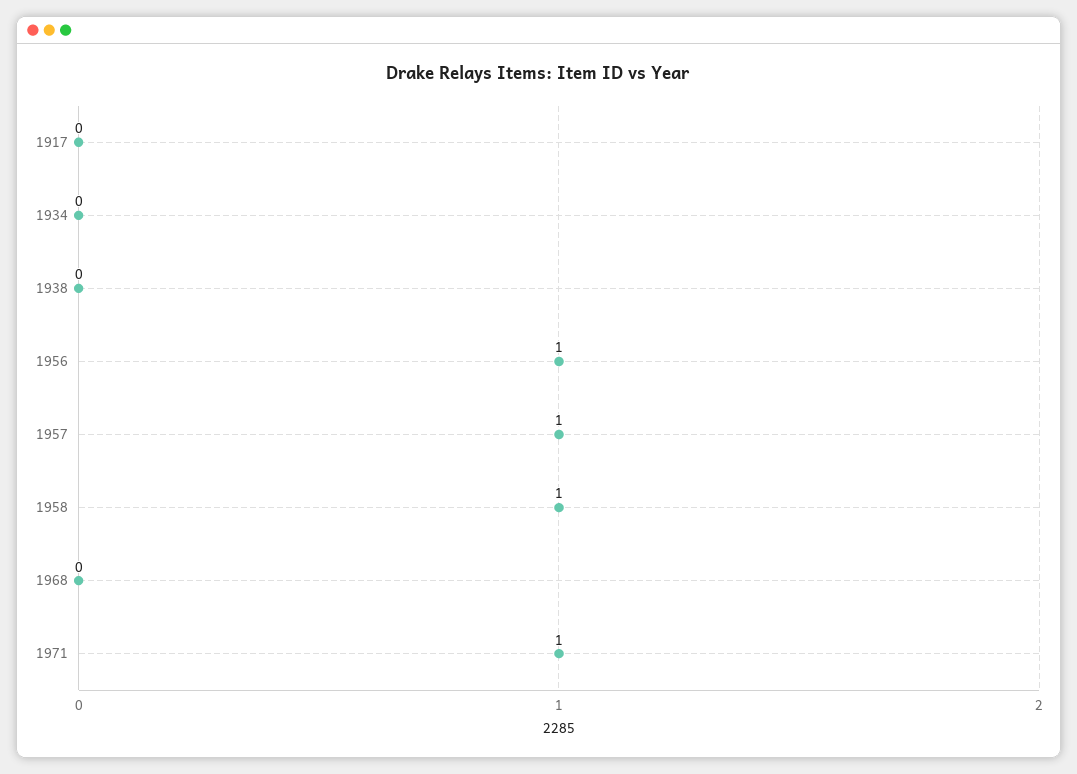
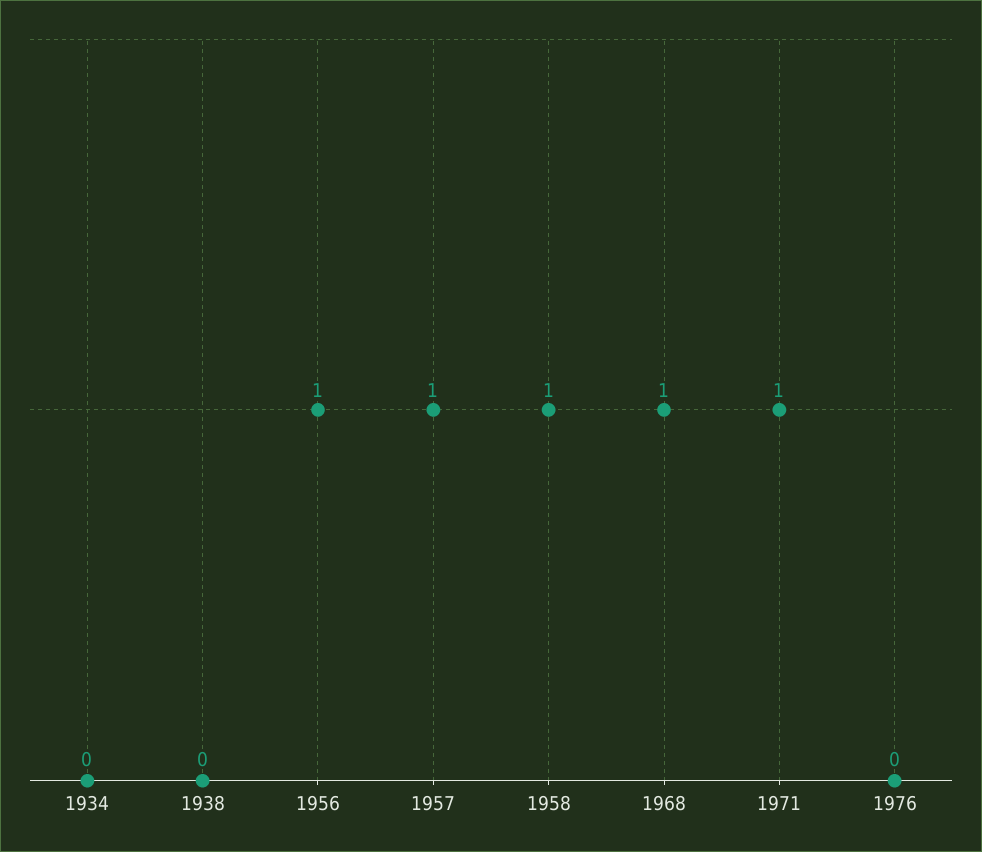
1917: 0 -> none
1968: 0 -> 1
1976: none -> 0

